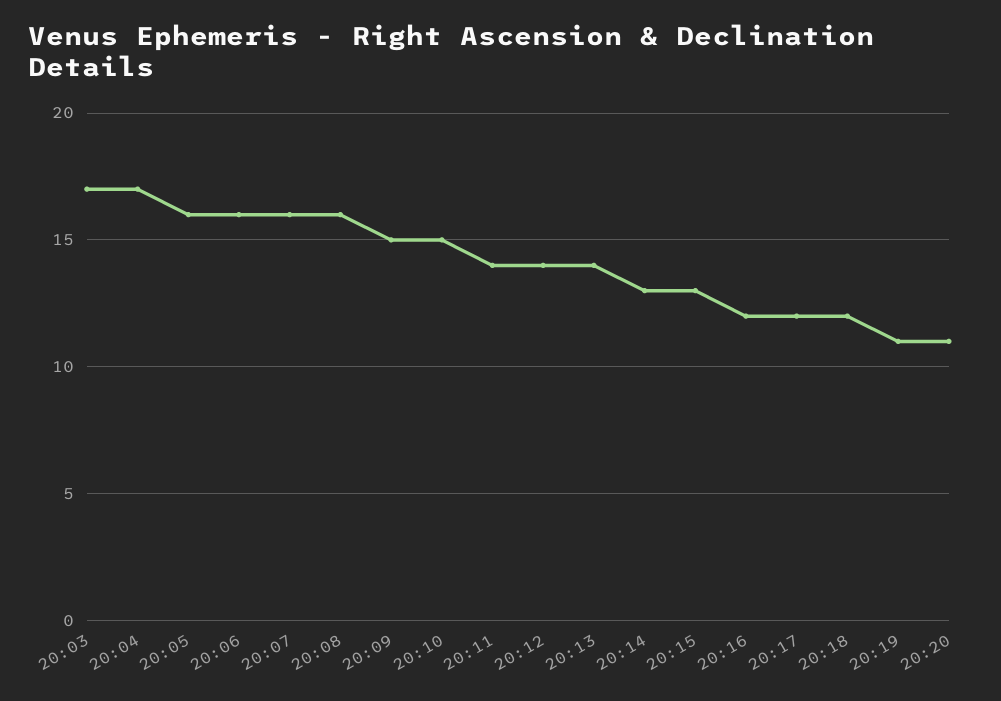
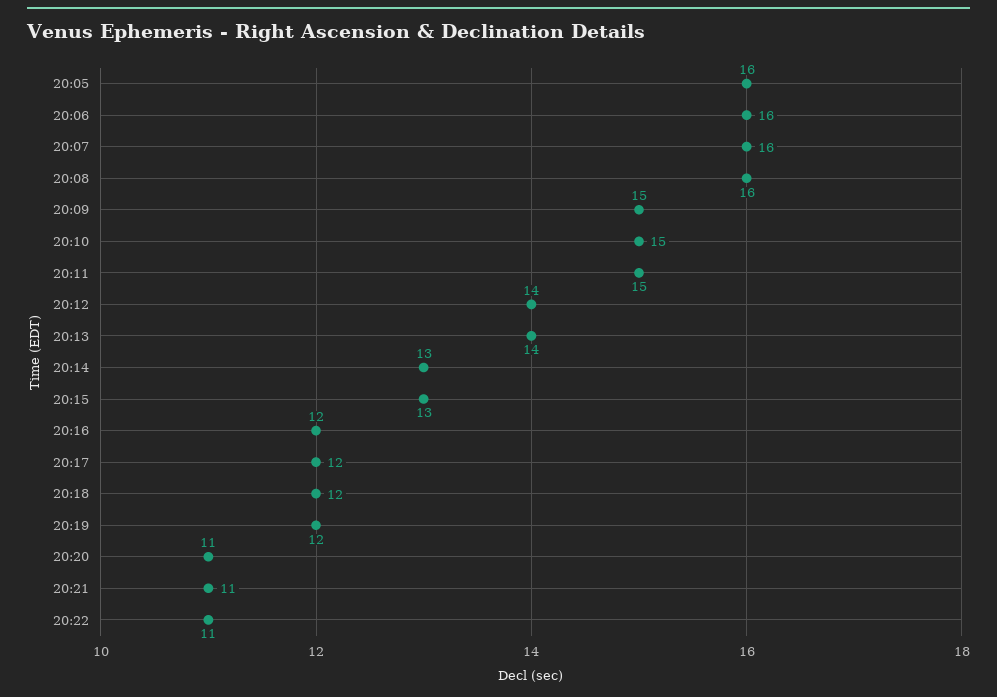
20:03: 17 -> none
20:04: 17 -> none
20:11: 14 -> 15
20:19: 11 -> 12
20:21: none -> 11
20:22: none -> 11

